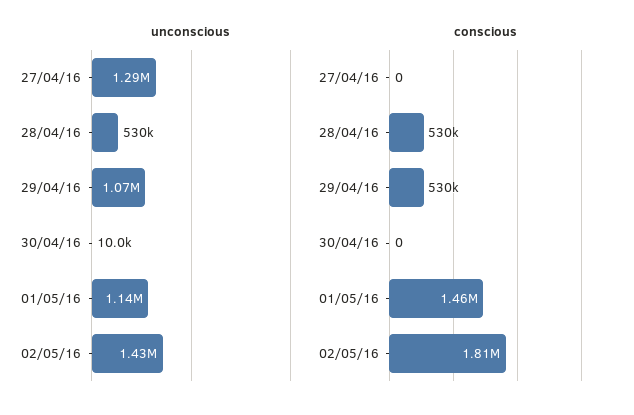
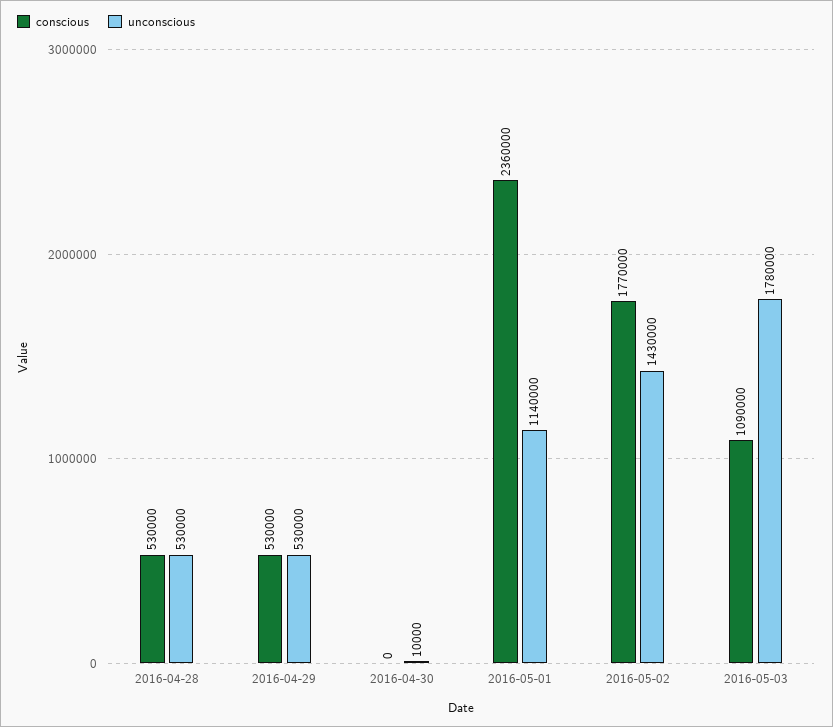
unconscious, 27/04/16: 1290000 -> none
unconscious, 29/04/16: 1070000 -> 530000
conscious, 27/04/16: 0 -> none
conscious, 01/05/16: 1460000 -> 2360000
conscious, 02/05/16: 1810000 -> 1770000
conscious, 2016-05-03: none -> 1090000
unconscious, 2016-05-03: none -> 1780000

